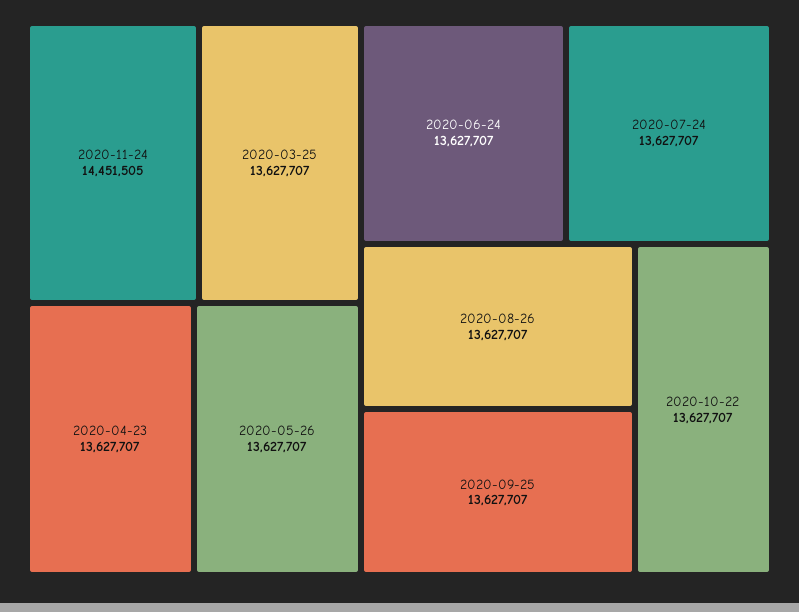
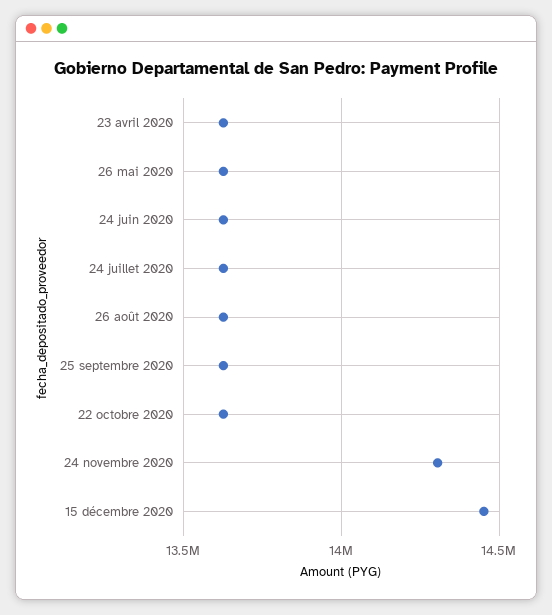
2020-11-24: 14451505 -> 14300000
2020-03-25: 13627707 -> none
15 décembre 2020: none -> 14450000

